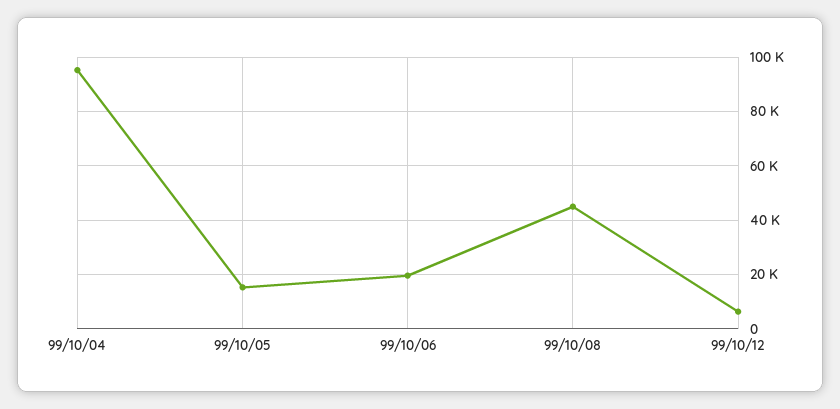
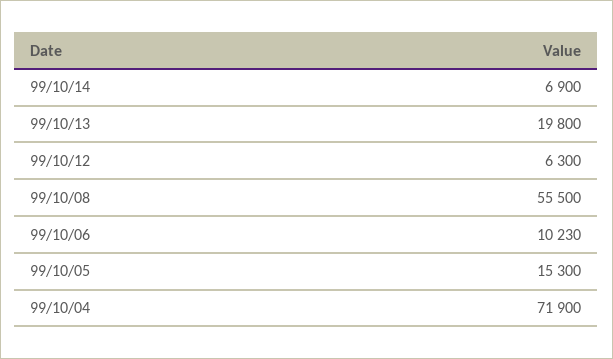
99/10/04: 95000 -> 71900
99/10/06: 20000 -> 10230
99/10/08: 45000 -> 55500
99/10/14: none -> 6900
99/10/13: none -> 19800

